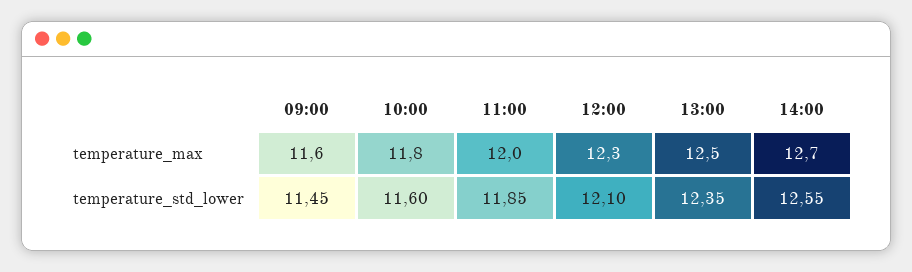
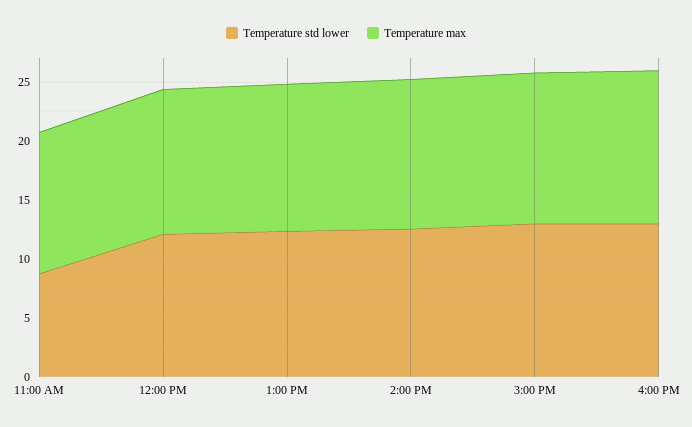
temperature_max, 09:00: 11.6 -> none
temperature_max, 10:00: 11.8 -> none
temperature_std_lower, 09:00: 11.45 -> none
temperature_std_lower, 10:00: 11.6 -> none
temperature_std_lower, 11:00: 11.85 -> 9
temperature_std_lower, 3:00 PM: none -> 13
temperature_max, 3:00 PM: none -> 13
temperature_std_lower, 4:00 PM: none -> 13
temperature_max, 4:00 PM: none -> 13

